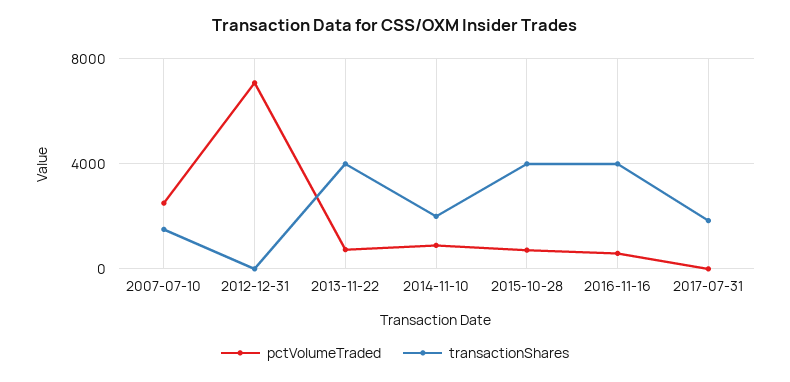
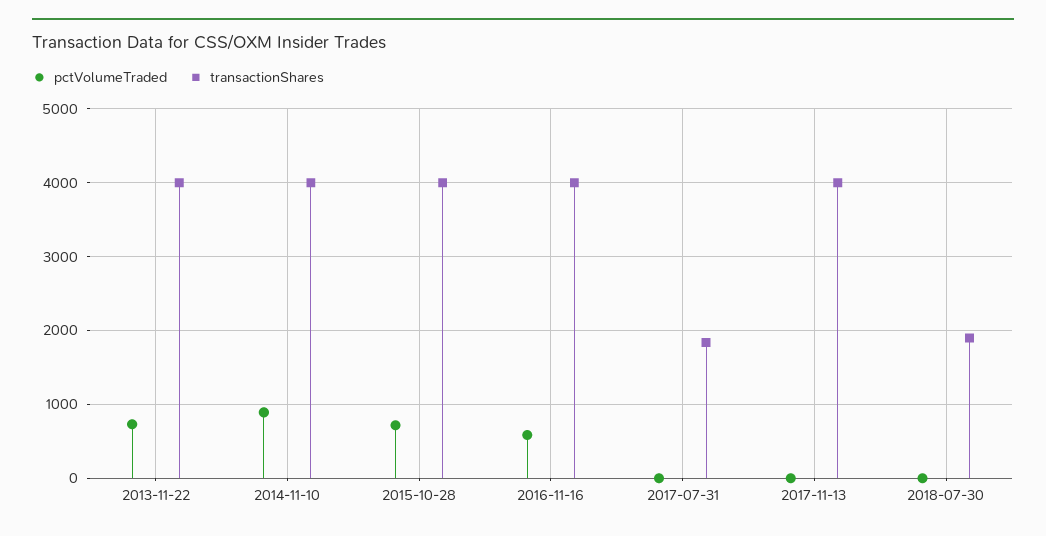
pctVolumeTraded, 2007-07-10: 2500 -> none
transactionShares, 2007-07-10: 1500 -> none
pctVolumeTraded, 2012-12-31: 7000 -> none
transactionShares, 2012-12-31: 0 -> none
transactionShares, 2014-11-10: 2000 -> 4000
pctVolumeTraded, 2017-11-13: none -> 0
transactionShares, 2017-11-13: none -> 4000
pctVolumeTraded, 2018-07-30: none -> 0
transactionShares, 2018-07-30: none -> 1900

